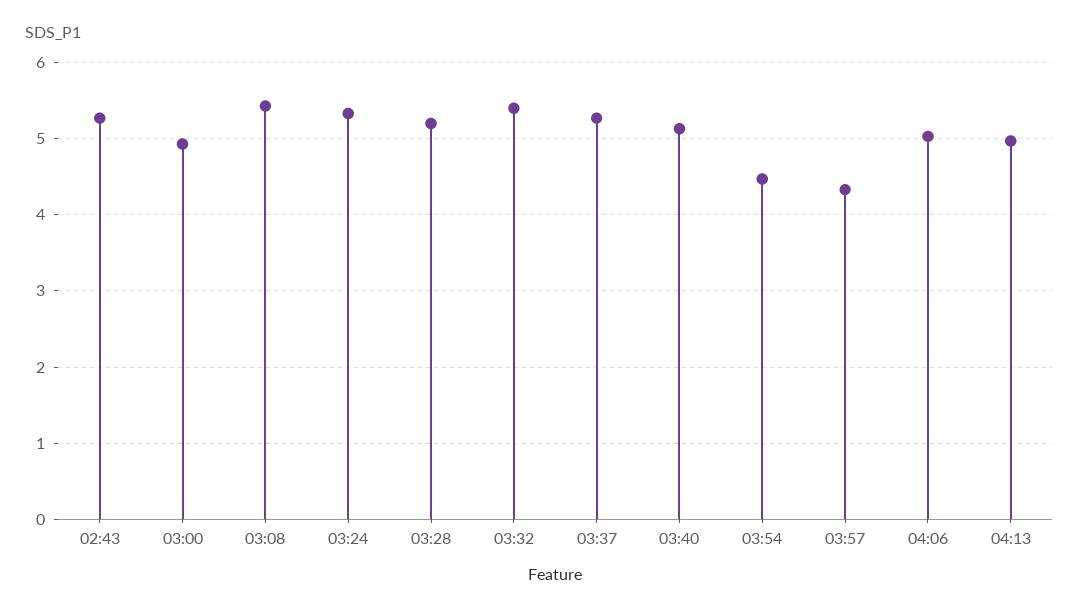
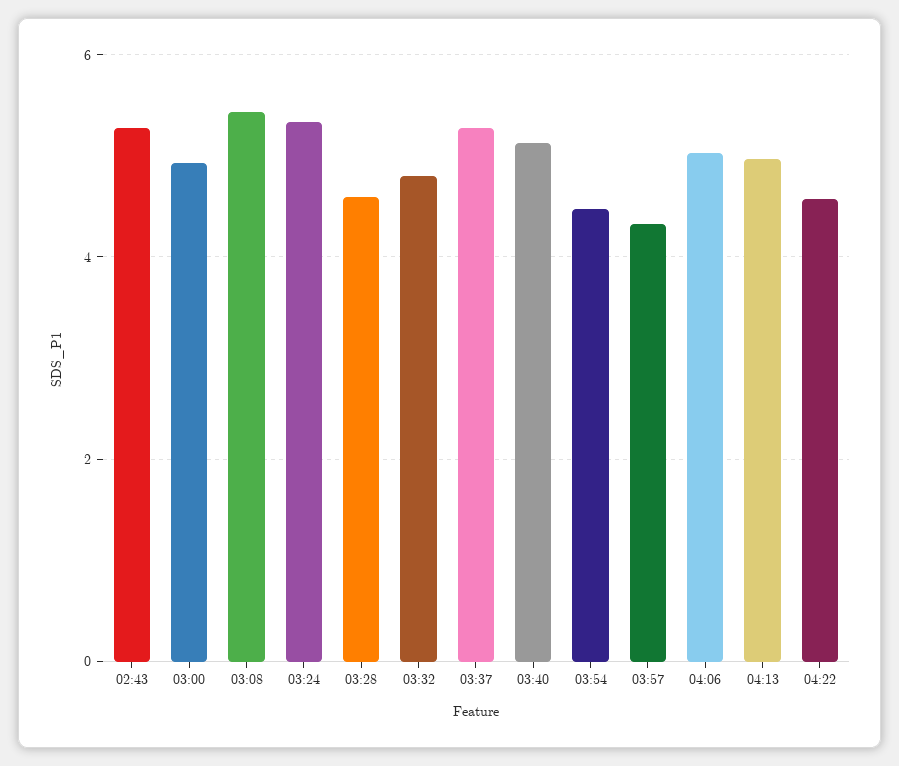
03:28: 5.2 -> 4.6
03:32: 5.4 -> 4.8
04:22: none -> 4.6

